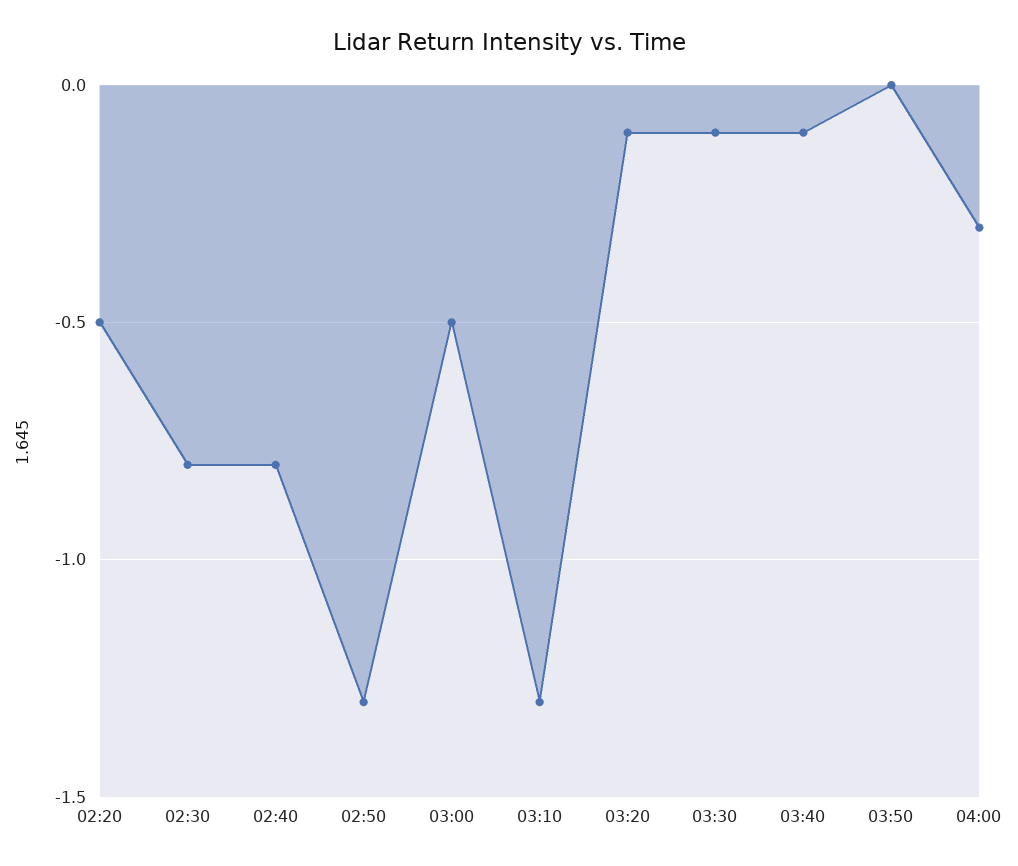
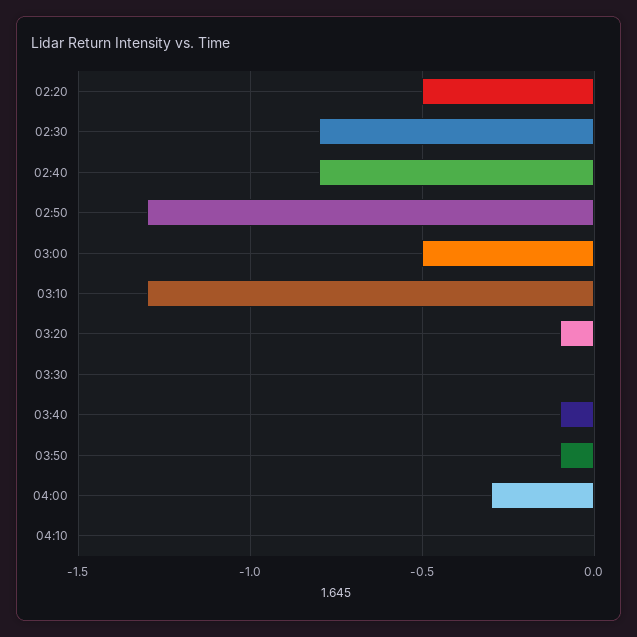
03:30: -0.1 -> 0
03:50: 0 -> -0.1
04:10: none -> 0

